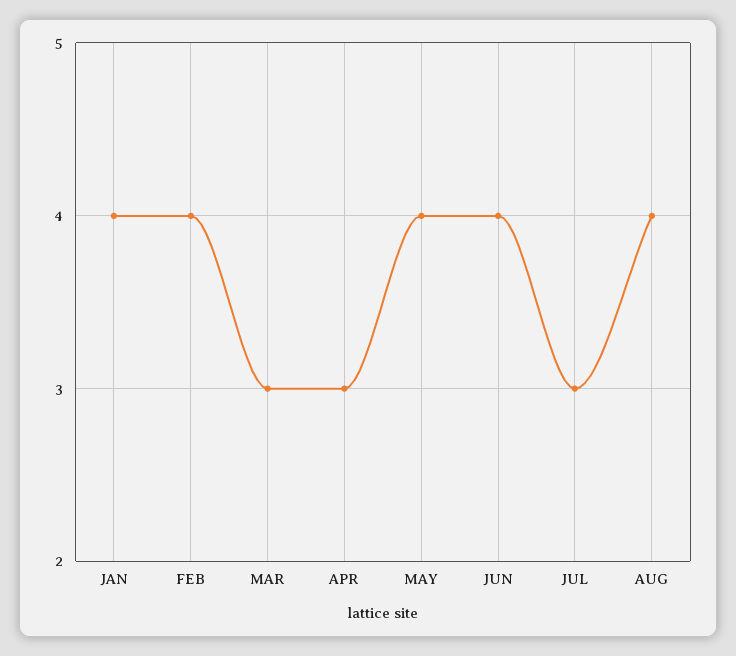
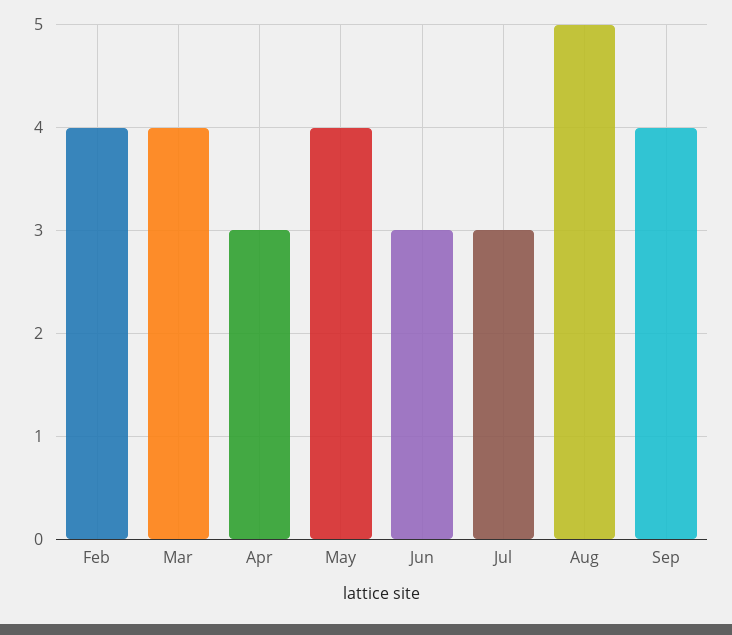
JAN: 4 -> none
MAR: 3 -> 4
JUN: 4 -> 3
AUG: 4 -> 5
Sep: none -> 4

